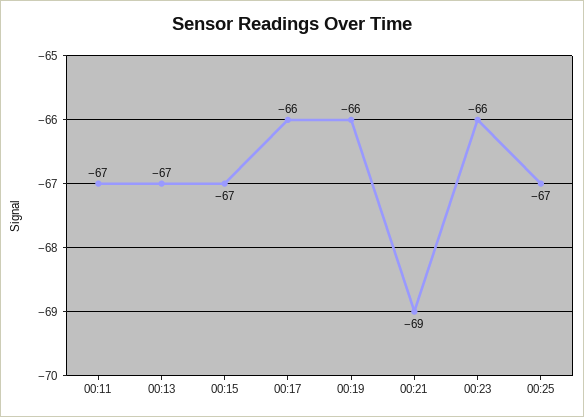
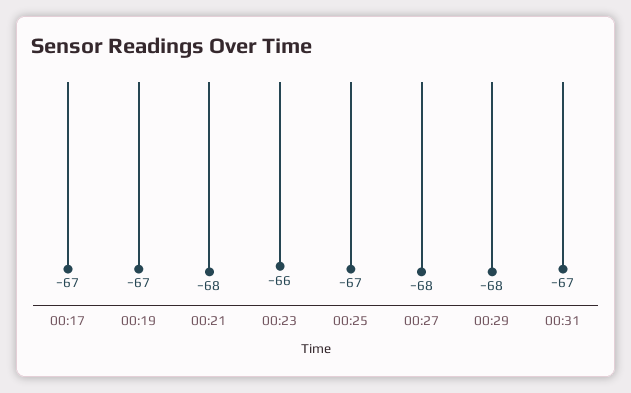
00:11: -67 -> none
00:13: -67 -> none
00:15: -67 -> none
00:17: -66 -> -67
00:19: -66 -> -67
00:21: -69 -> -68
00:27: none -> -68
00:29: none -> -68
00:31: none -> -67

